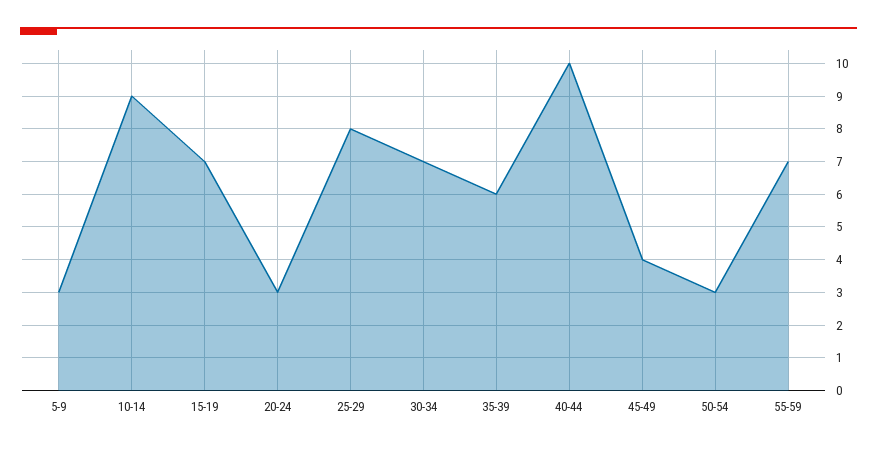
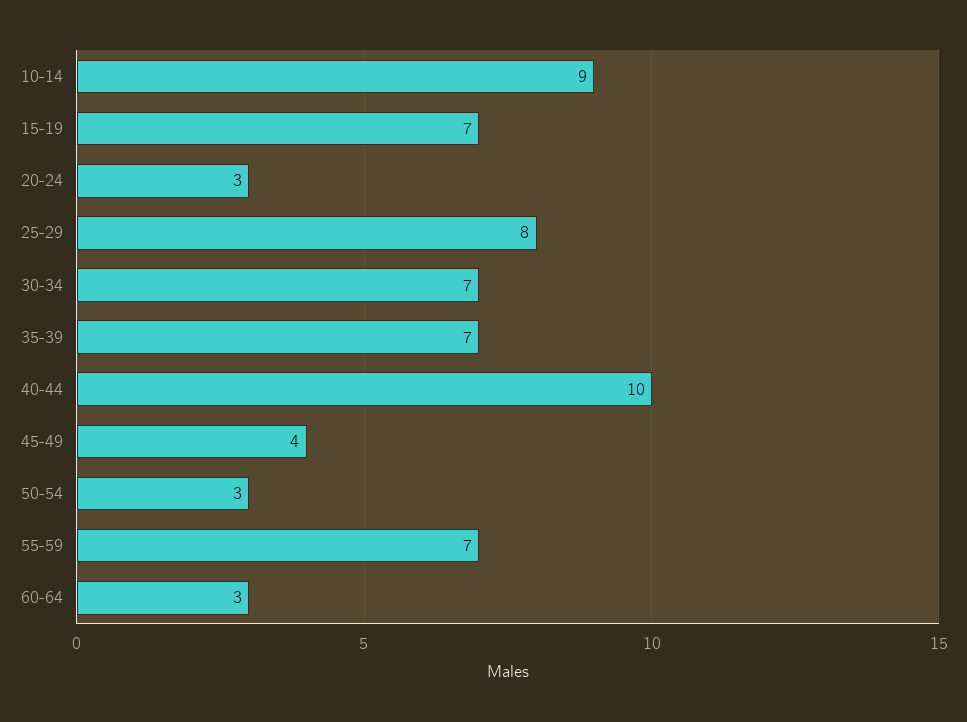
5-9: 3 -> none
35-39: 6 -> 7
60-64: none -> 3

